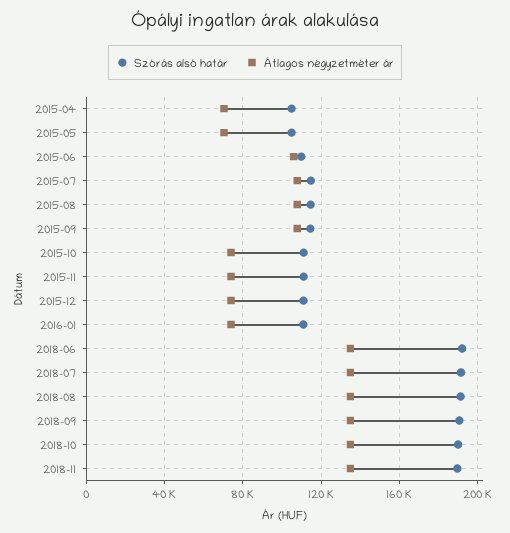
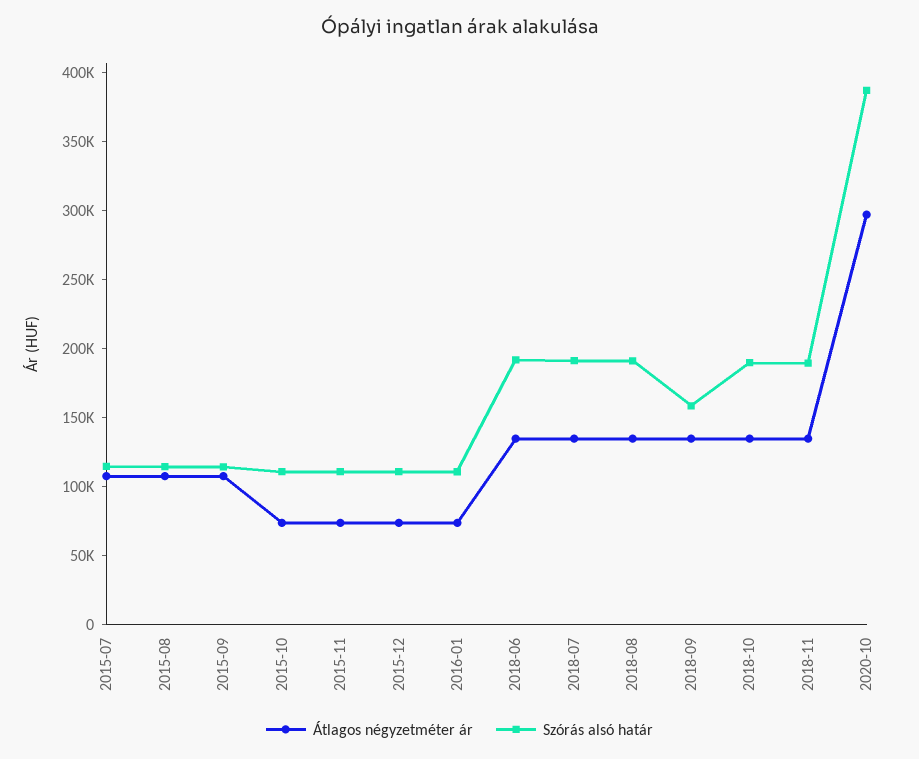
Szórás alsó határ, 2015-04: 105000 -> none
Átlagos négyzetméter ár, 2015-04: 70000 -> none
Szórás alsó határ, 2015-05: 105000 -> none
Átlagos négyzetméter ár, 2015-05: 70000 -> none
Szórás alsó határ, 2015-06: 110000 -> none
Átlagos négyzetméter ár, 2015-06: 105000 -> none
Szórás alsó határ, 2018-09: 190000 -> 160000
Átlagos négyzetméter ár, 2020-10: none -> 300000
Szórás alsó határ, 2020-10: none -> 390000

